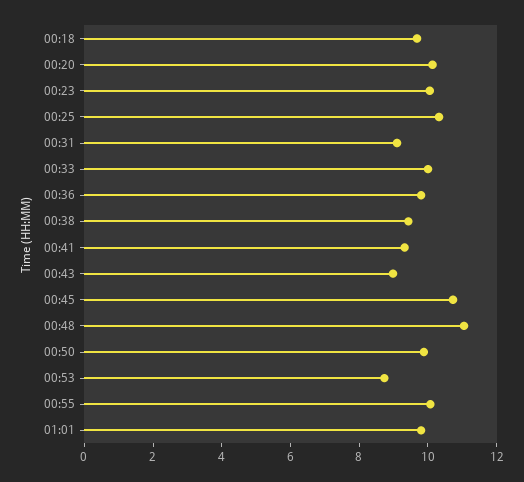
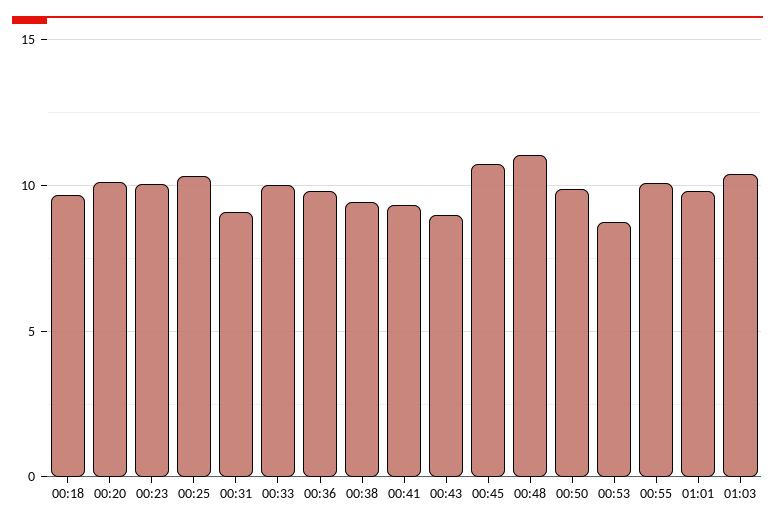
01:03: none -> 10.5

